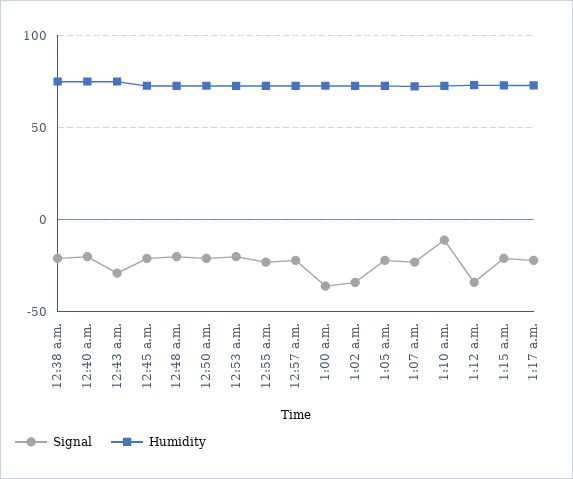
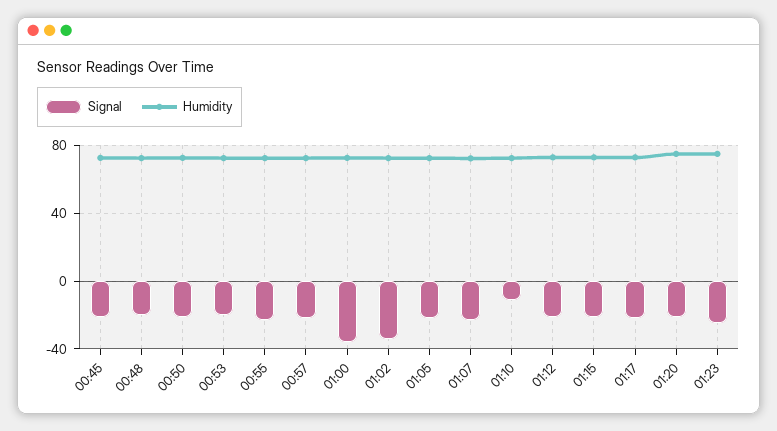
Signal, 12:38 a.m.: -20 -> none
Humidity, 12:38 a.m.: 75 -> none
Signal, 12:40 a.m.: -20 -> none
Humidity, 12:40 a.m.: 75 -> none
Signal, 12:43 a.m.: -30 -> none
Humidity, 12:43 a.m.: 75 -> none
Signal, 1:12 a.m.: -35 -> -20
Signal, 01:20: none -> -20
Humidity, 01:20: none -> 75
Signal, 01:23: none -> -25
Humidity, 01:23: none -> 75

